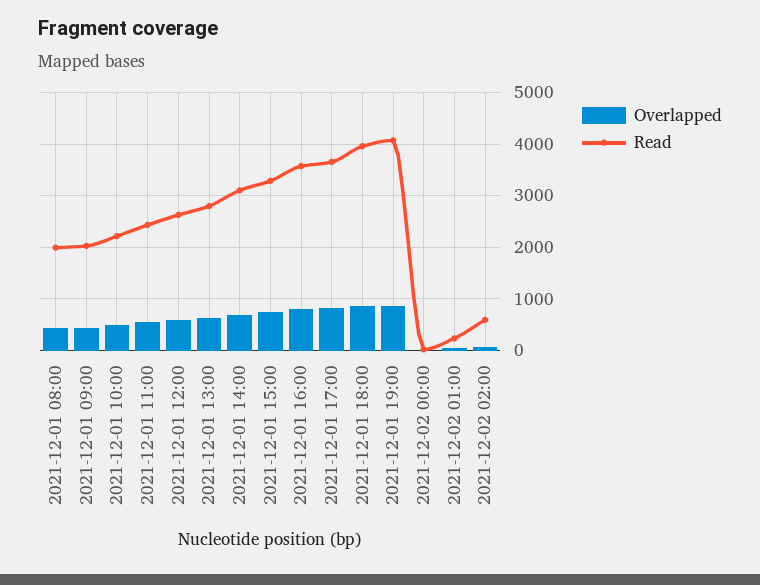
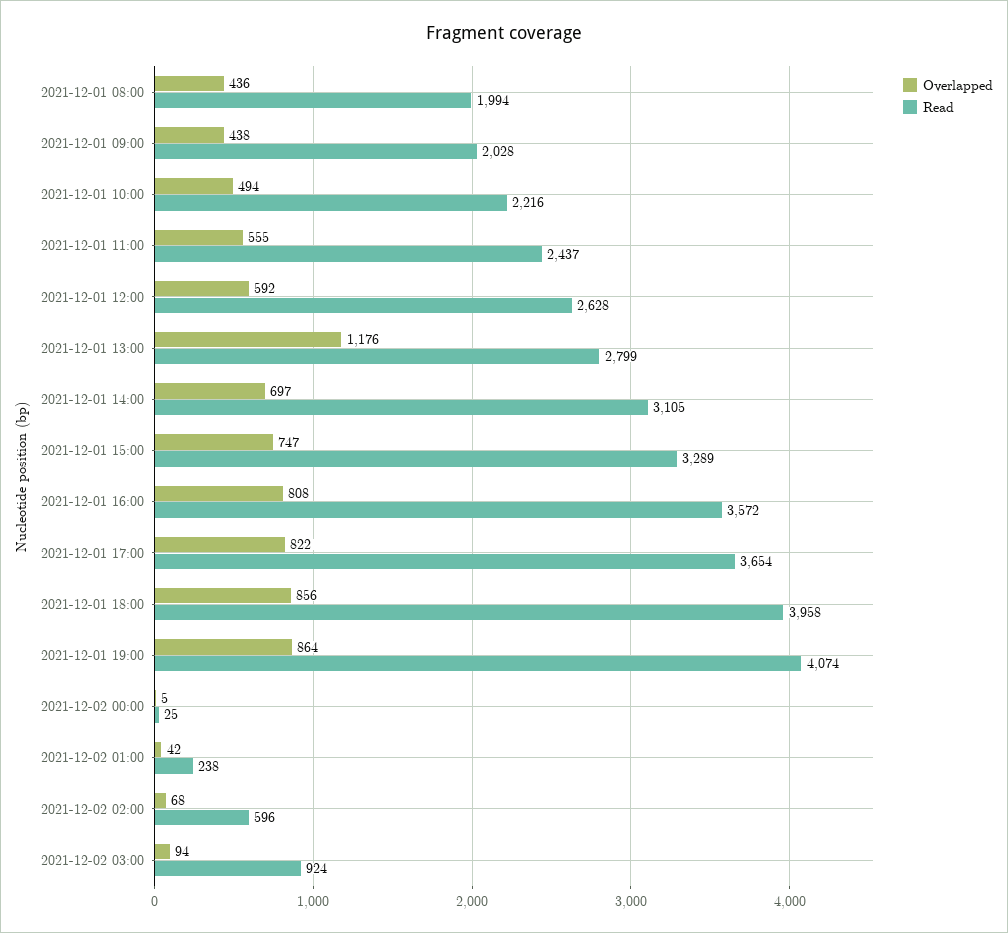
Overlapped, 2021-12-01 13:00: 600 -> 1176
Overlapped, 2021-12-02 03:00: none -> 94
Read, 2021-12-02 03:00: none -> 924

